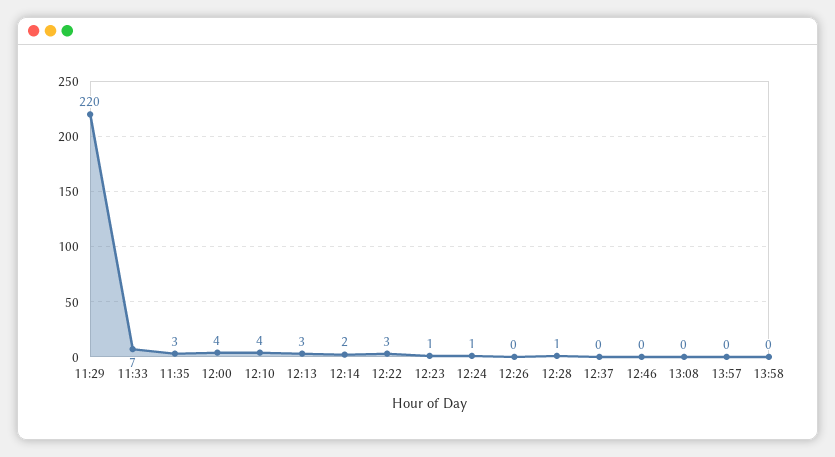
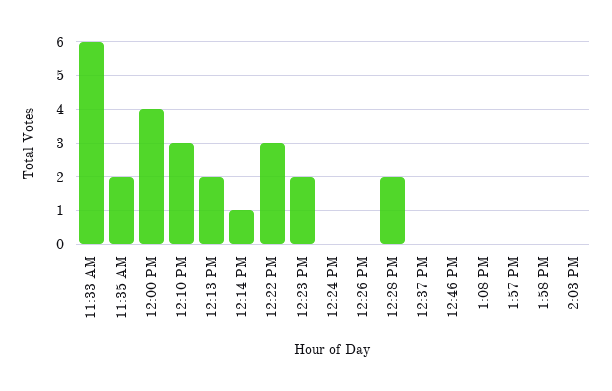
11:29: 220 -> none
11:33: 7 -> 6
11:35: 3 -> 2
12:10: 4 -> 3
12:13: 3 -> 2
12:14: 2 -> 1
12:23: 1 -> 2
12:24: 1 -> 0
12:28: 1 -> 2
2:03 PM: none -> 0

